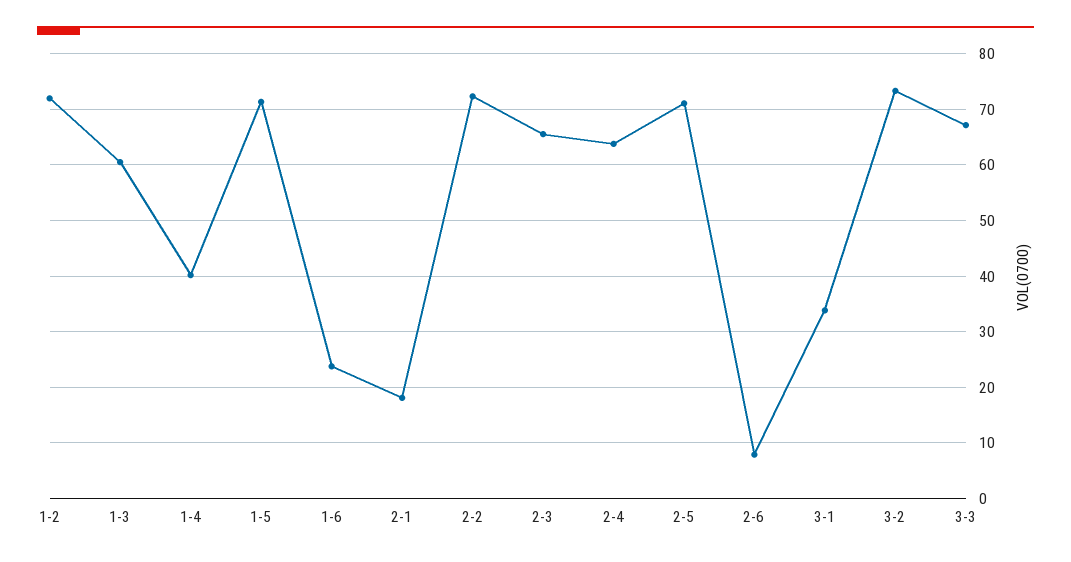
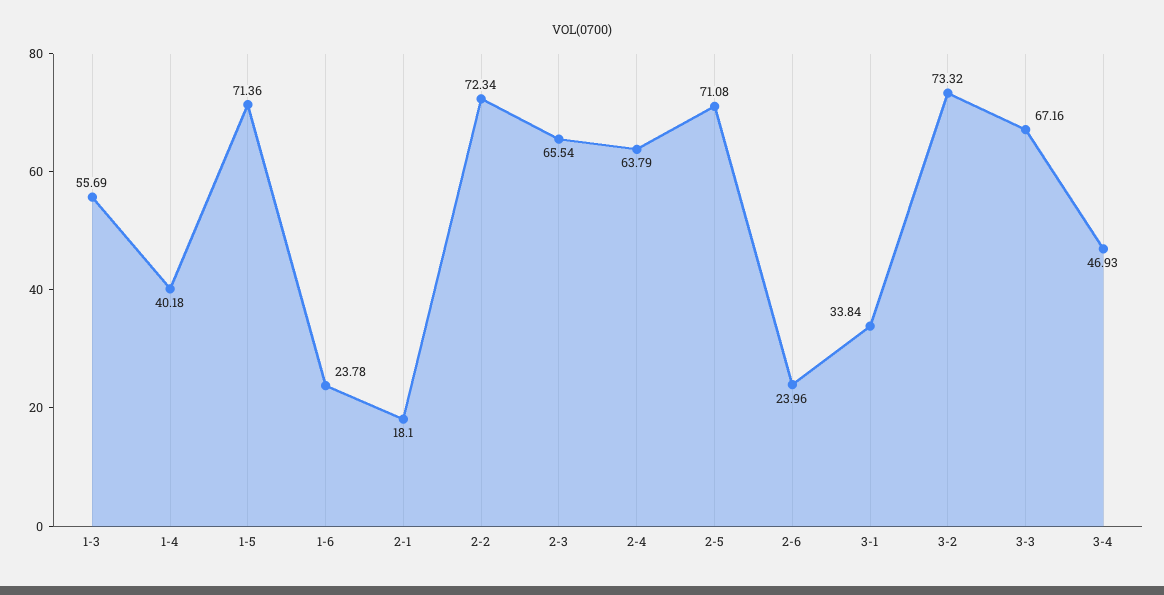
1-2: 72 -> none
1-3: 60 -> 55.69
2-6: 8 -> 23.96
3-4: none -> 46.93

